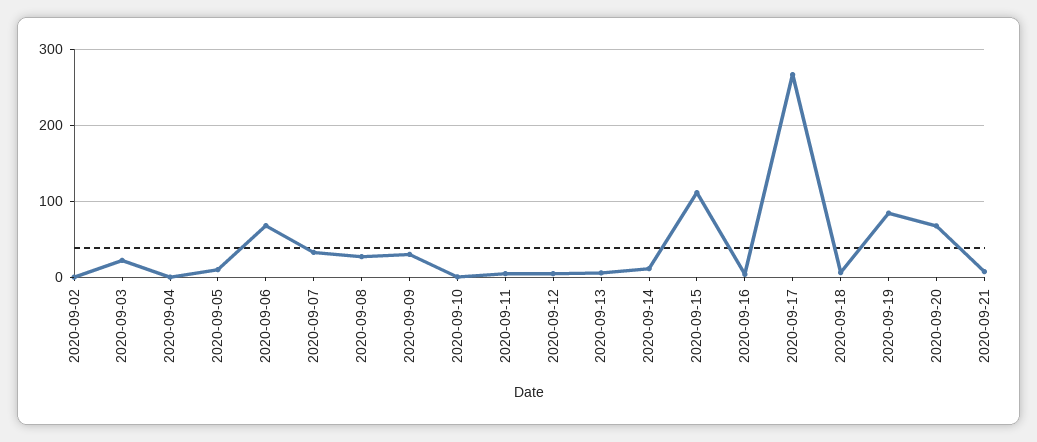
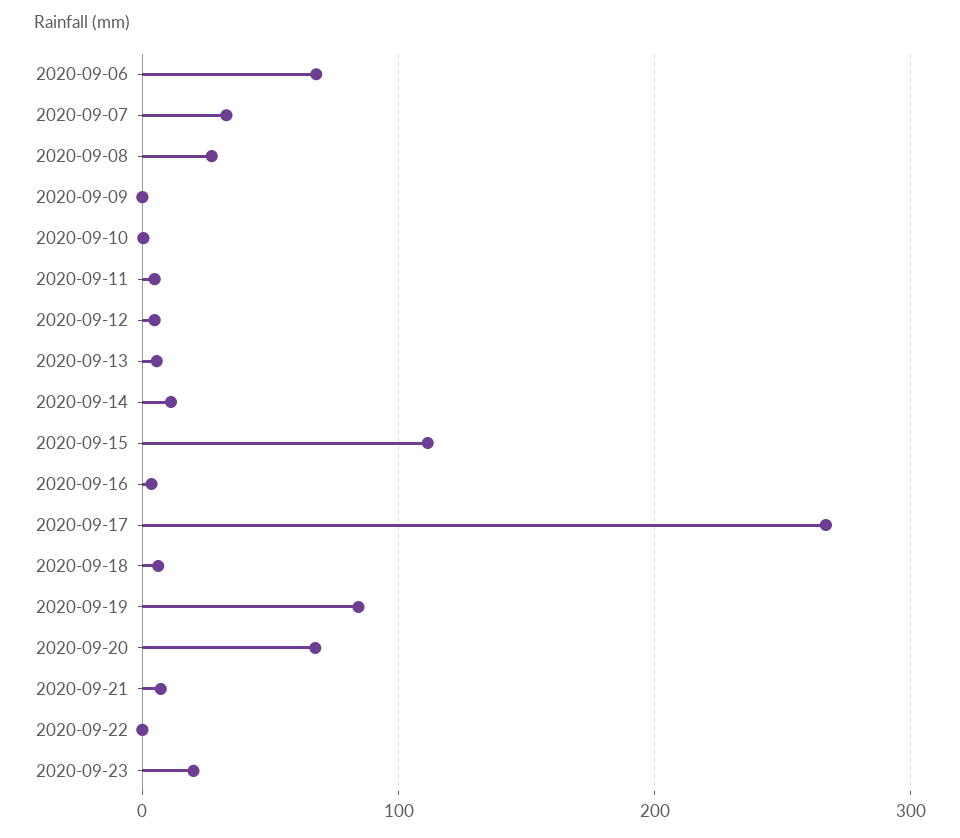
2020-09-02: 0 -> none
2020-09-03: 20 -> none
2020-09-04: 0 -> none
2020-09-05: 10 -> none
2020-09-09: 30 -> 0
2020-09-22: none -> 0
2020-09-23: none -> 20

